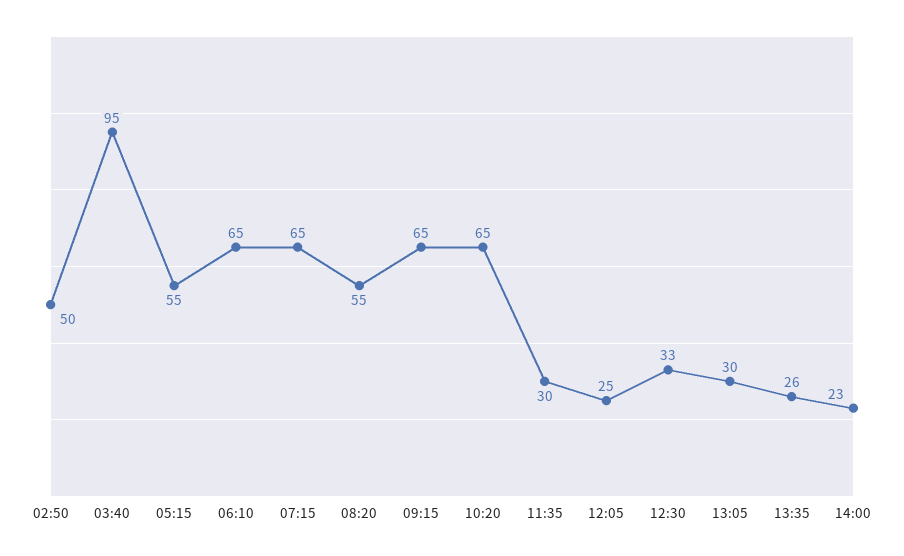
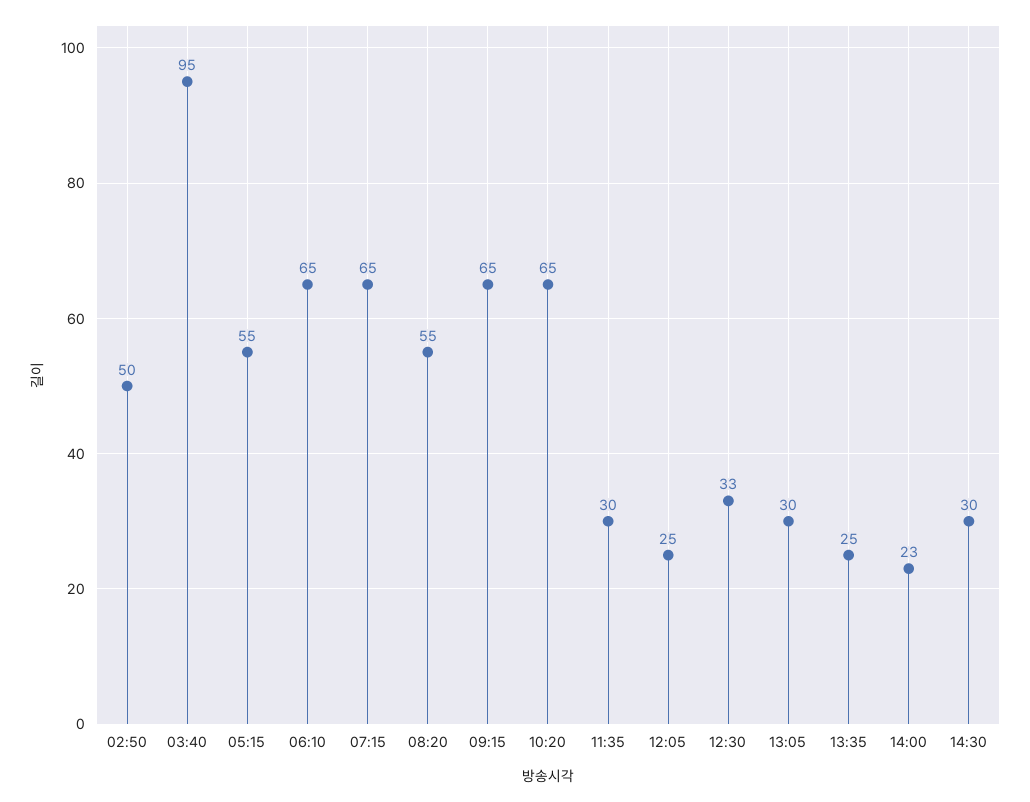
13:35: 26 -> 25
14:30: none -> 30

